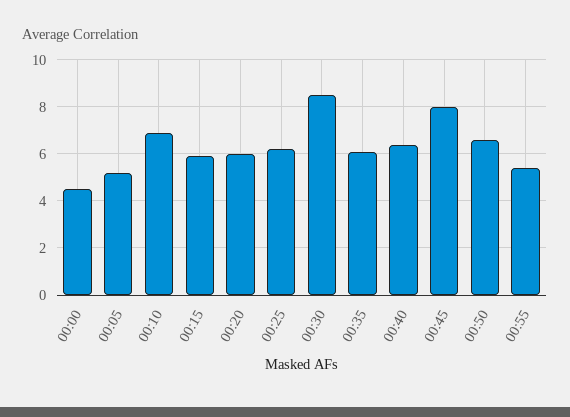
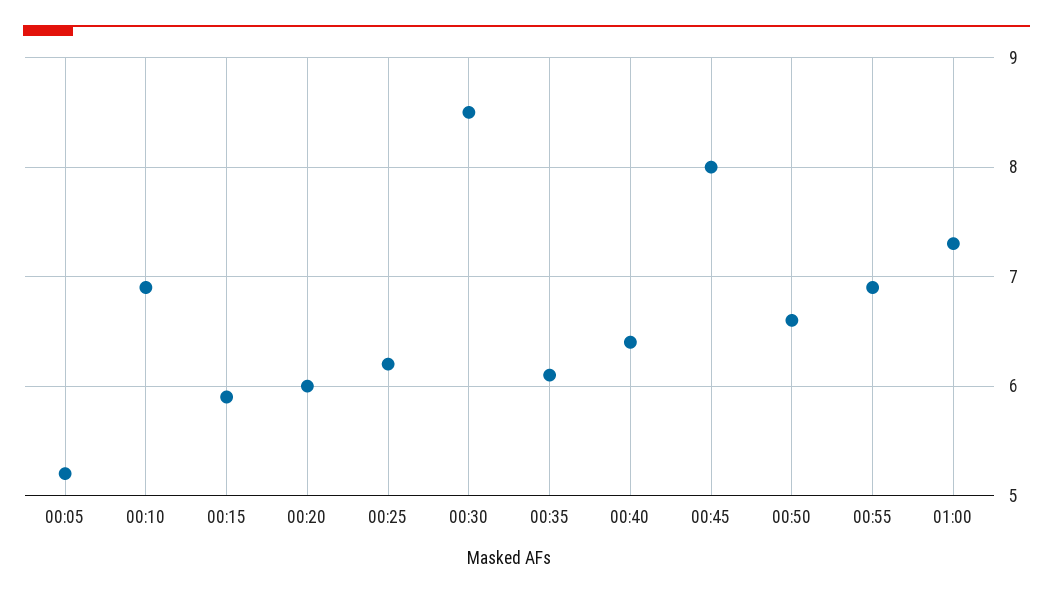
00:00: 4.5 -> none
00:55: 5.5 -> 6.9
01:00: none -> 7.3

